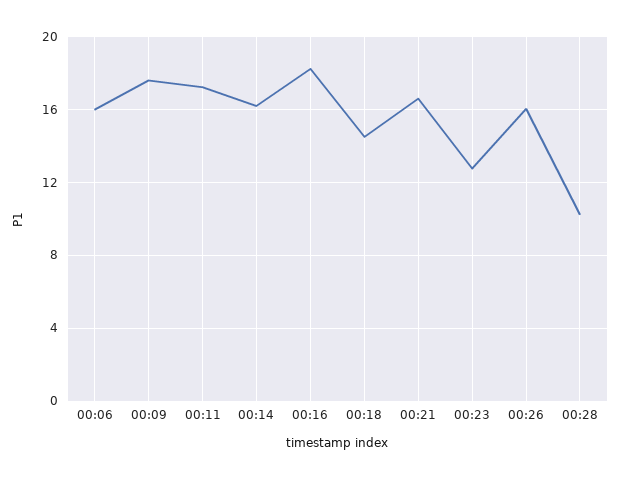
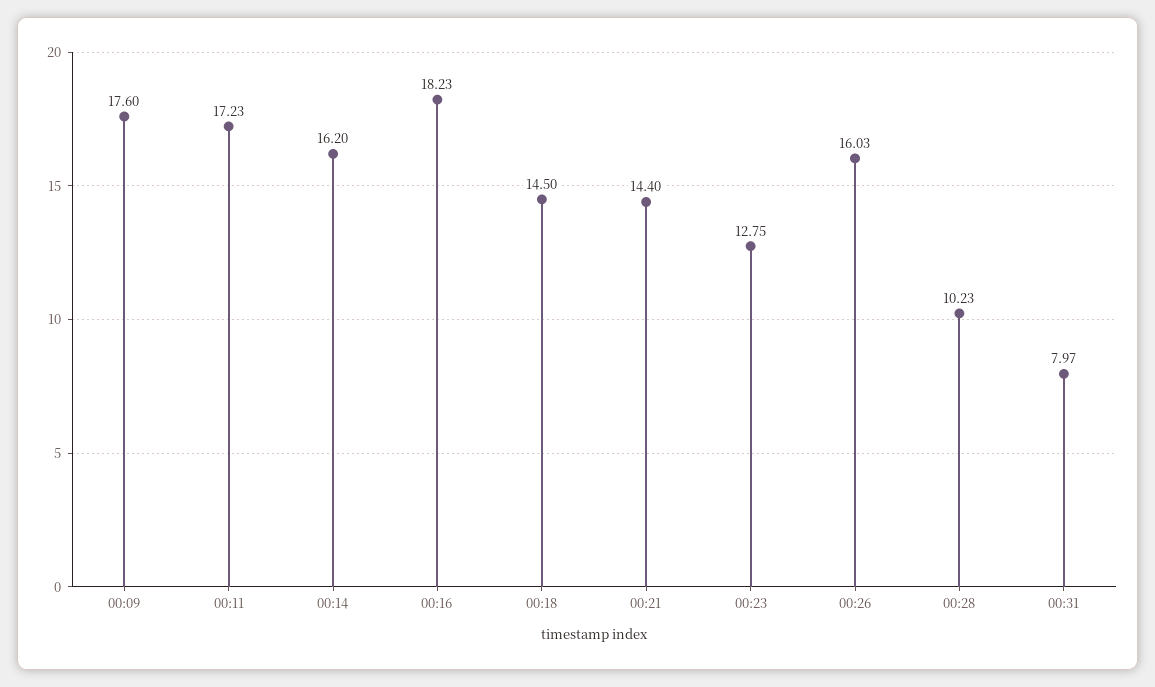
00:06: 16 -> none
00:21: 16.5 -> 14.4
00:31: none -> 7.97

